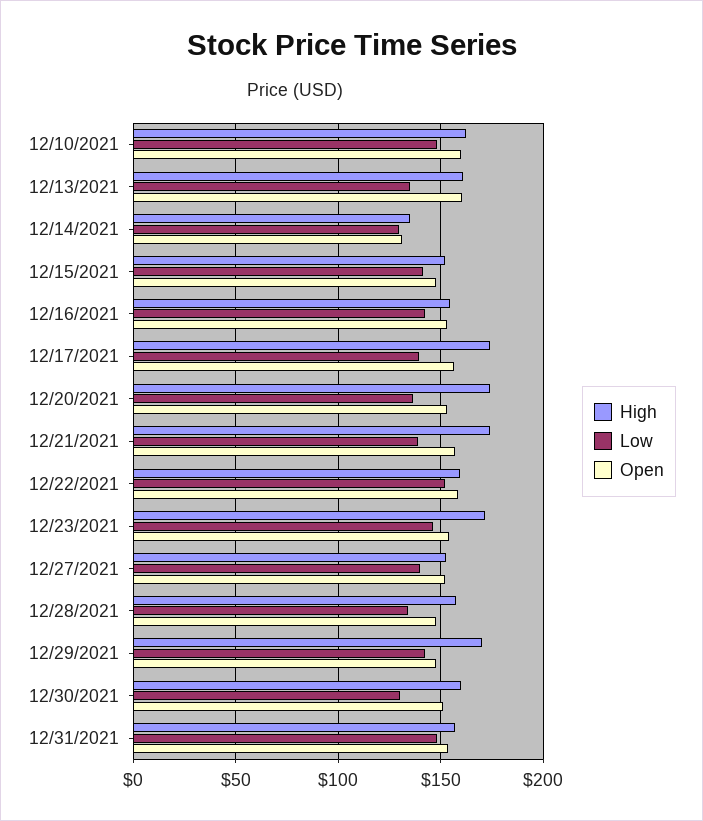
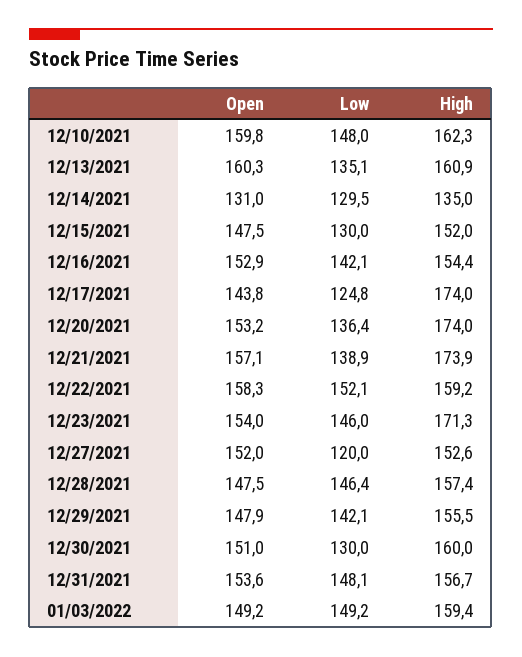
Low, 12/15/2021: 140 -> 130
Low, 12/17/2021: 140 -> 124.8
Open, 12/17/2021: 155 -> 143.8
Low, 12/27/2021: 140 -> 120
Low, 12/28/2021: 135 -> 146.4
High, 12/29/2021: 170 -> 155.5
Open, 01/03/2022: none -> 149.2
Low, 01/03/2022: none -> 149.2
High, 01/03/2022: none -> 159.4

